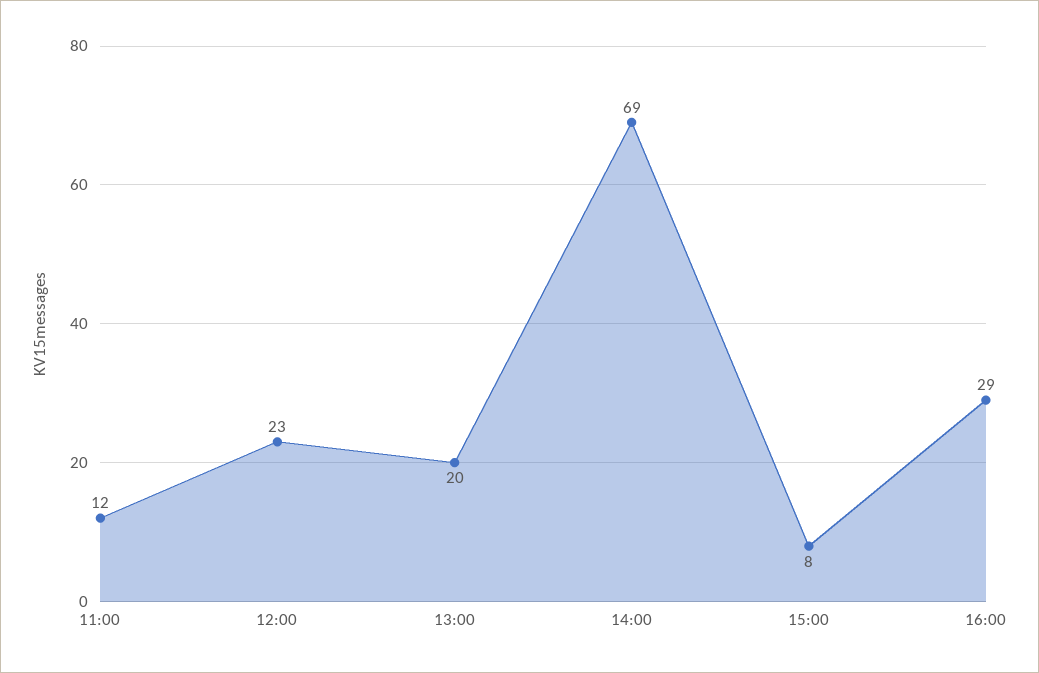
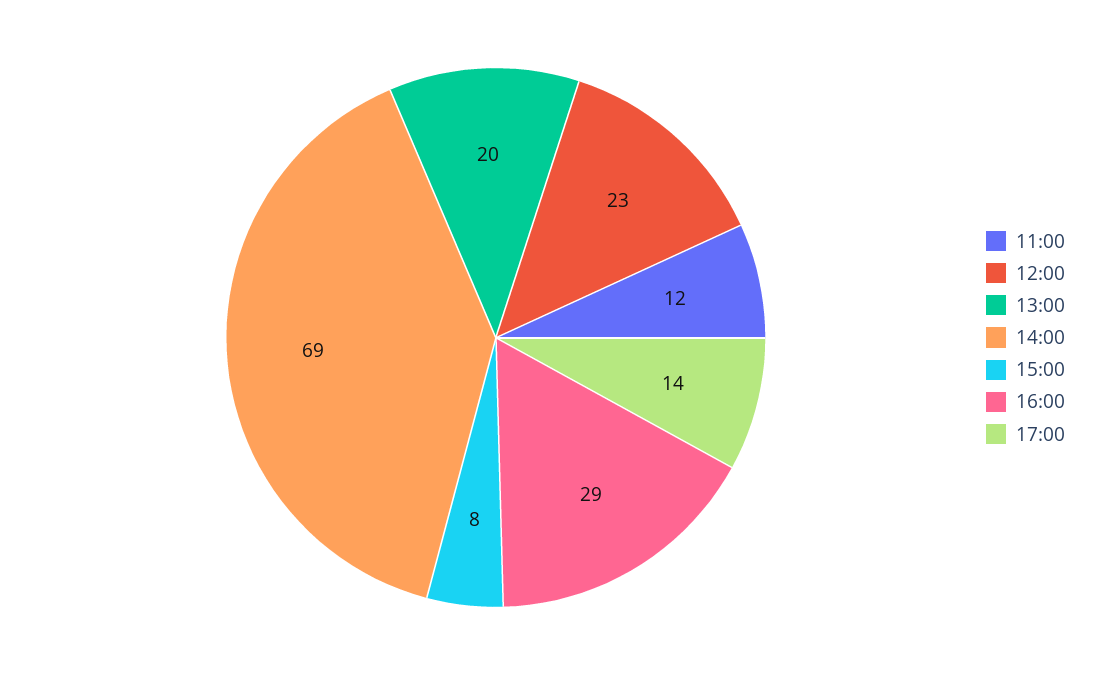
17:00: none -> 14

